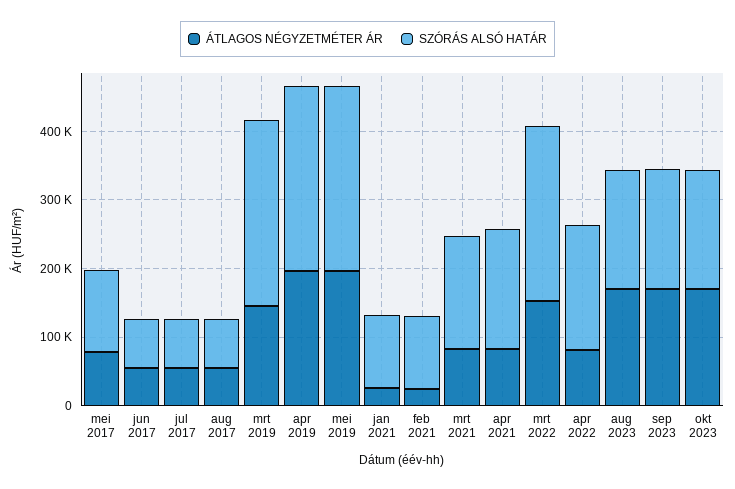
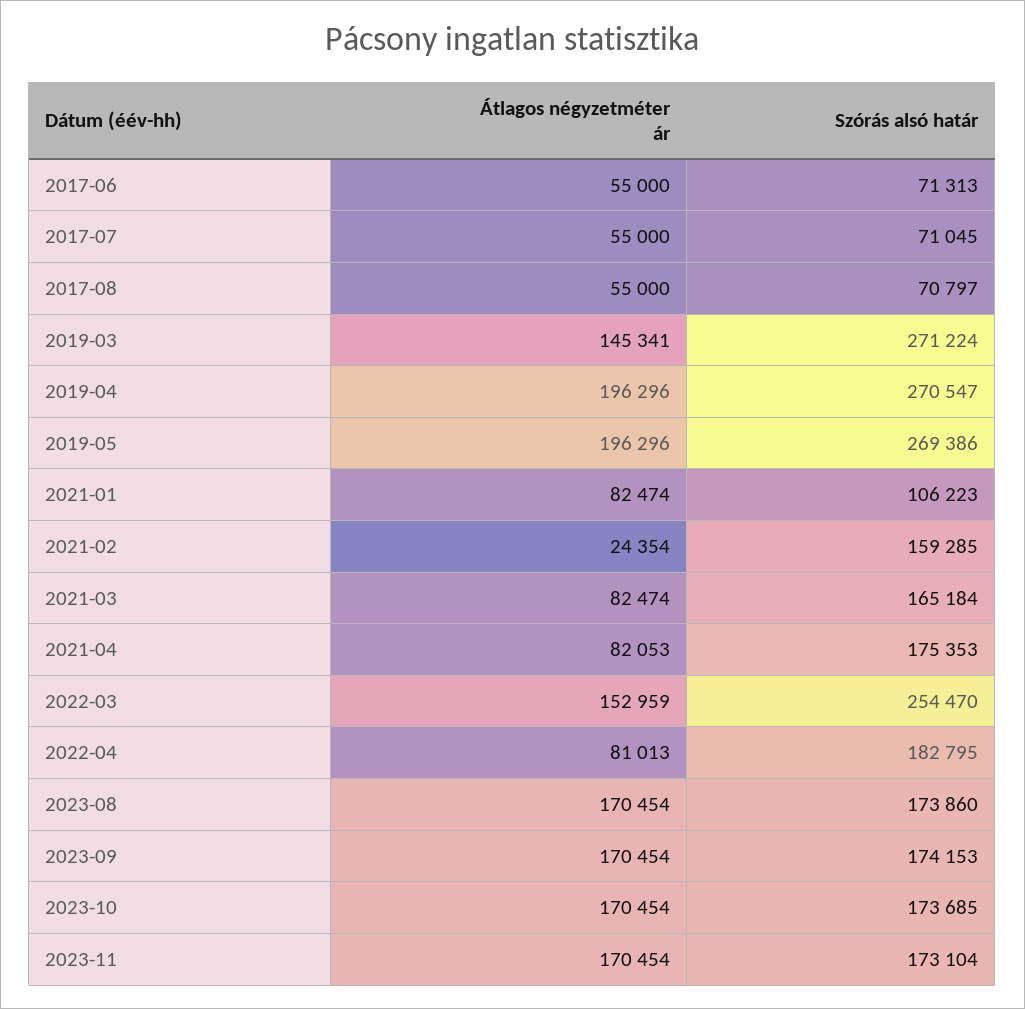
ÁTLAGOS NÉGYZETMÉTER ÁR, mei 2017: 80000 -> none
SZÓRÁS ALSÓ HATÁR, mei 2017: 120000 -> none
ÁTLAGOS NÉGYZETMÉTER ÁR, jan 2021: 20000 -> 82474
SZÓRÁS ALSÓ HATÁR, feb 2021: 100000 -> 159285
ÁTLAGOS NÉGYZETMÉTER ÁR, 2023-11: none -> 170454
SZÓRÁS ALSÓ HATÁR, 2023-11: none -> 173104

